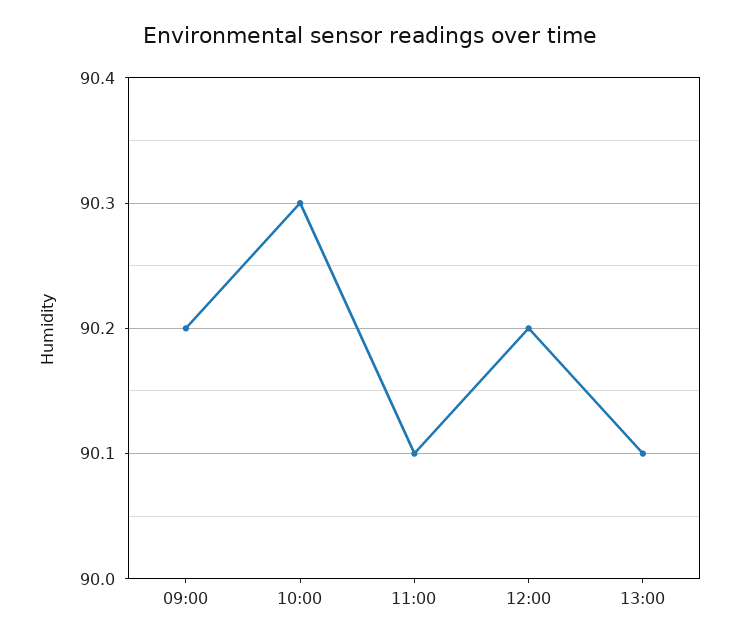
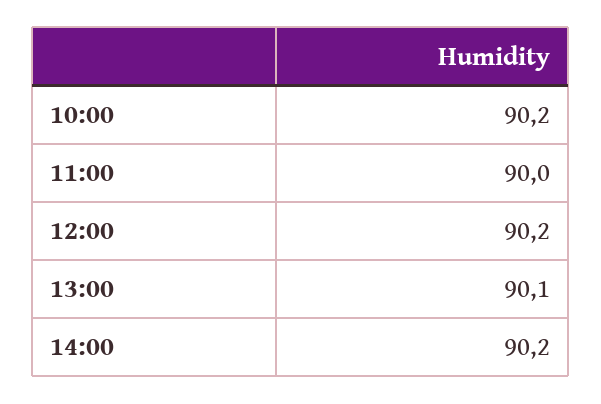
09:00: 90.2 -> none
10:00: 90.3 -> 90.2
11:00: 90.1 -> 90
14:00: none -> 90.2

